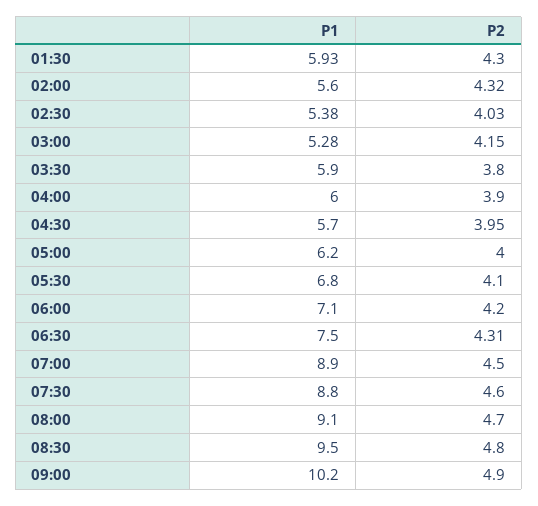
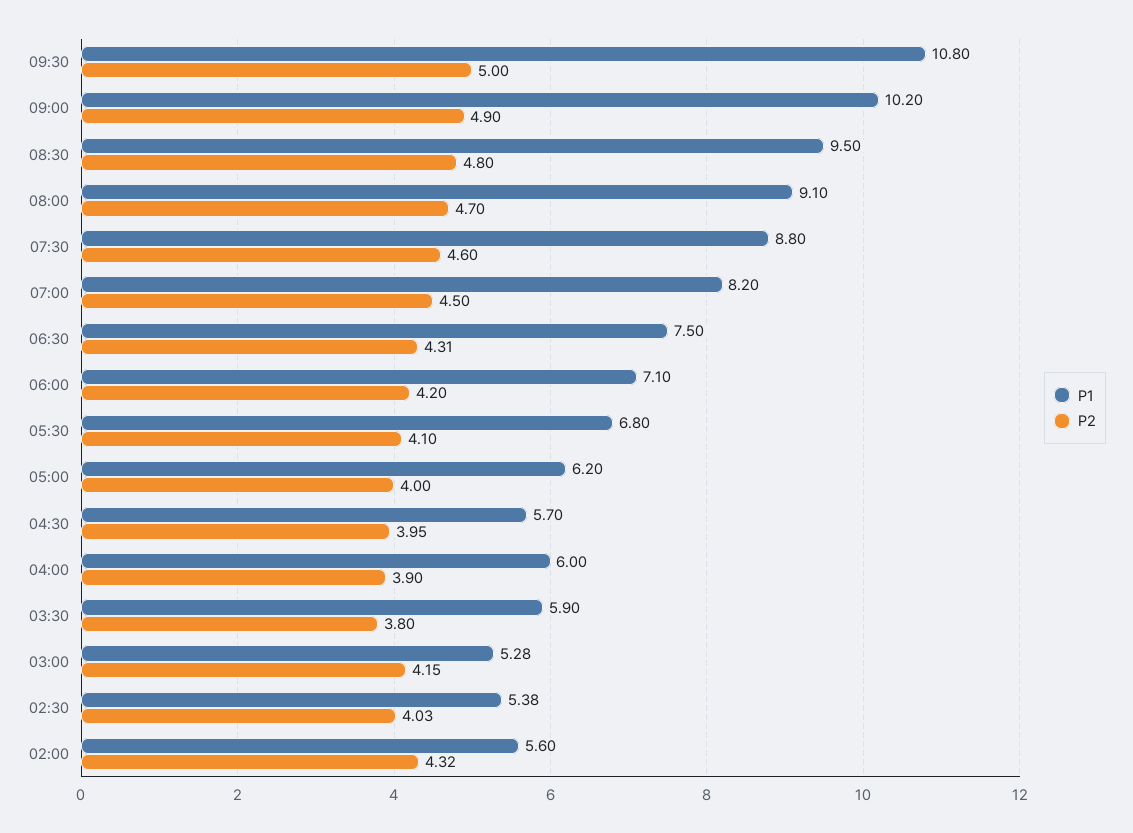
P1, 01:30: 5.93 -> none
P2, 01:30: 4.3 -> none
P1, 07:00: 8.9 -> 8.2
P1, 09:30: none -> 10.8
P2, 09:30: none -> 5

